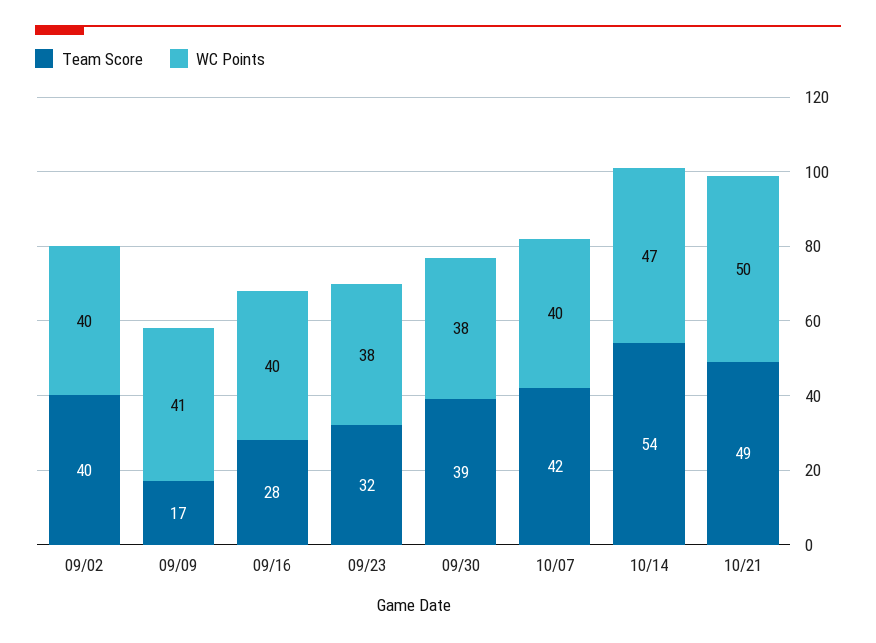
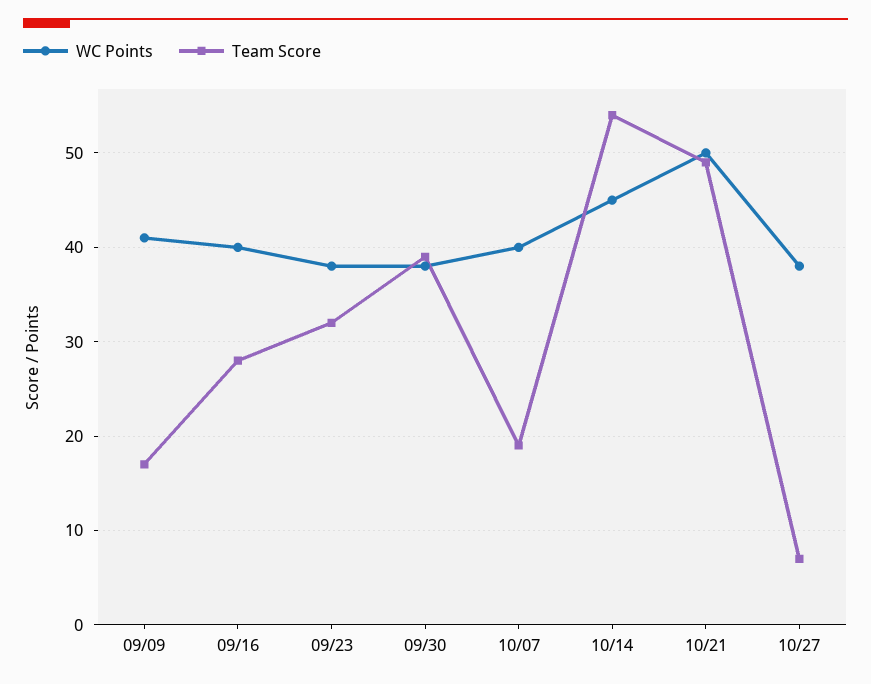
Team Score, 09/02: 40 -> none
WC Points, 09/02: 40 -> none
Team Score, 10/07: 42 -> 19
WC Points, 10/14: 47 -> 45
WC Points, 10/27: none -> 38
Team Score, 10/27: none -> 7

